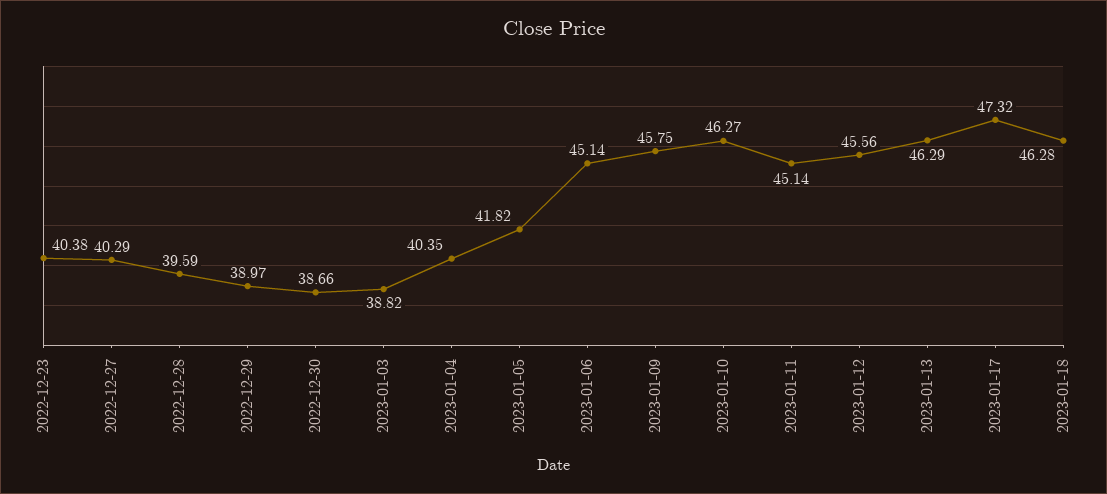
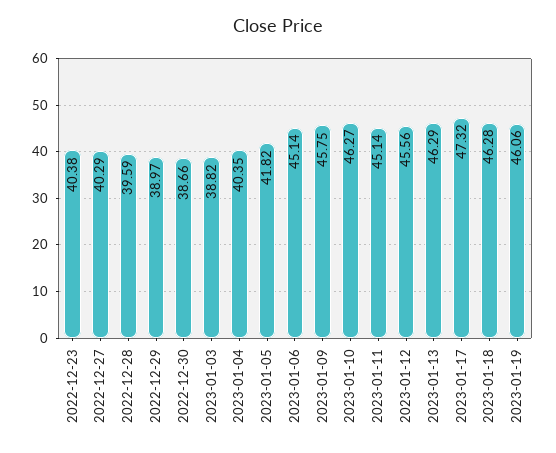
2023-01-19: none -> 46.06

